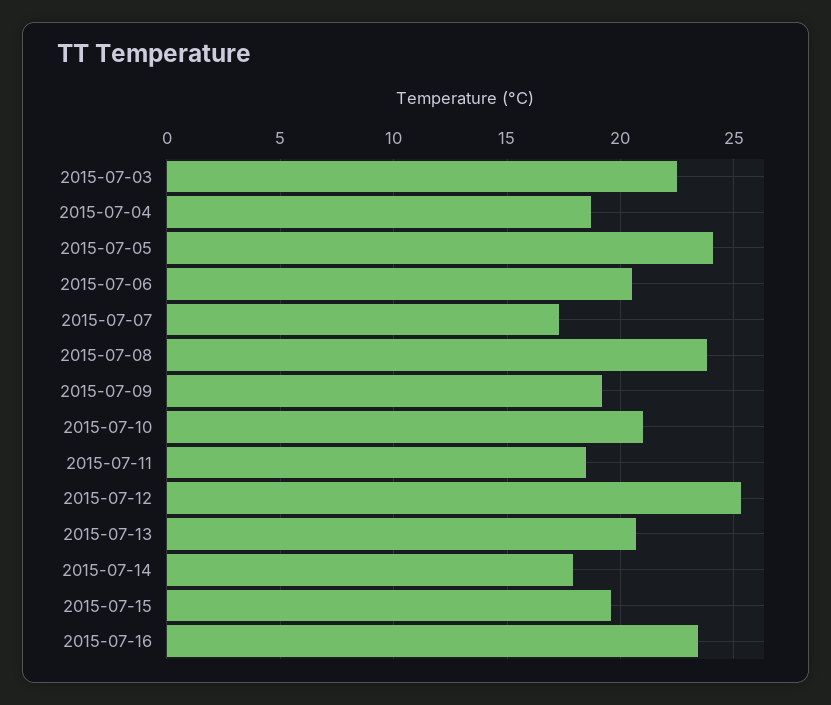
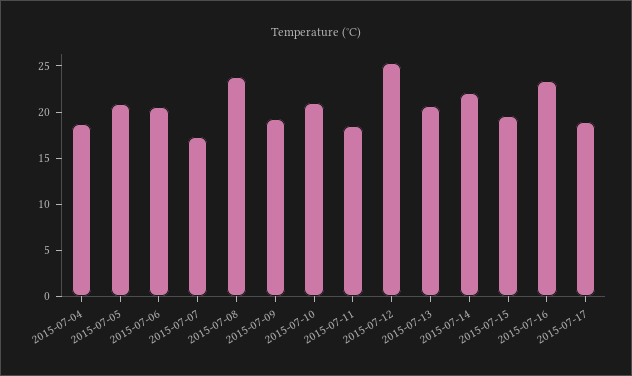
2015-07-03: 22.5 -> none
2015-07-05: 24 -> 21
2015-07-14: 18 -> 22
2015-07-17: none -> 19

